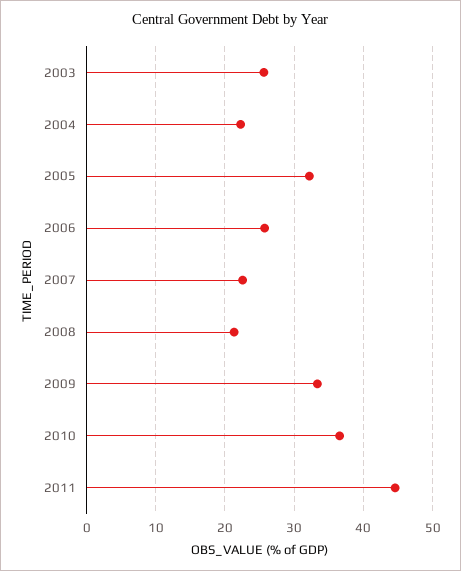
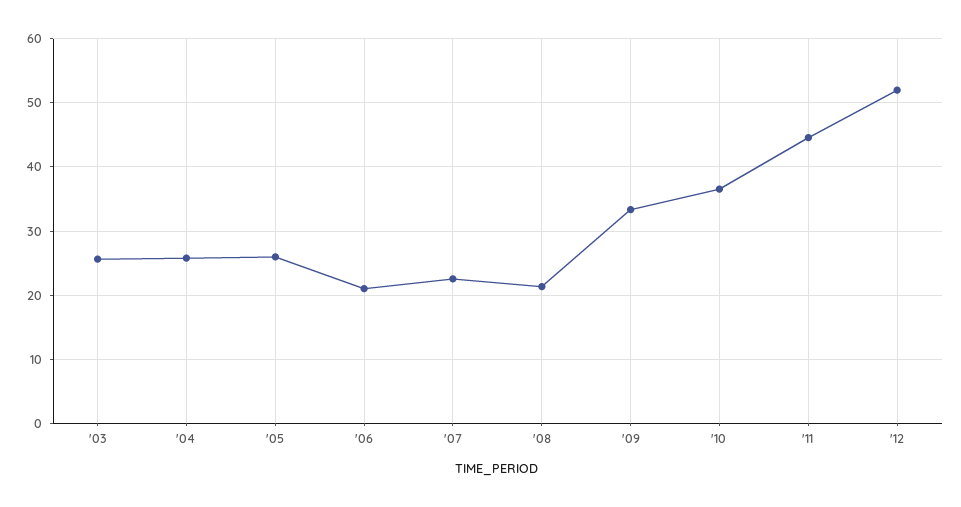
2004: 22 -> 26
2005: 32 -> 26
2006: 26 -> 21
'12: none -> 52

